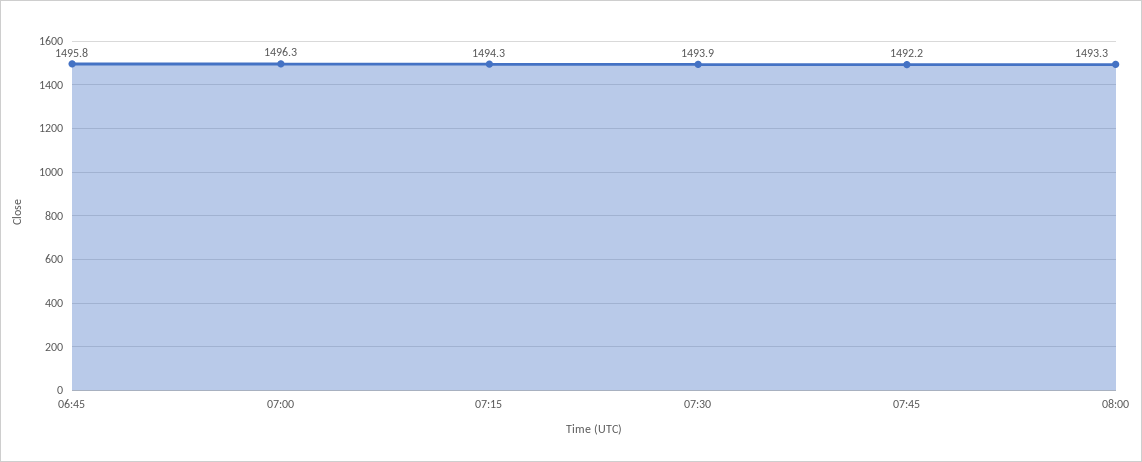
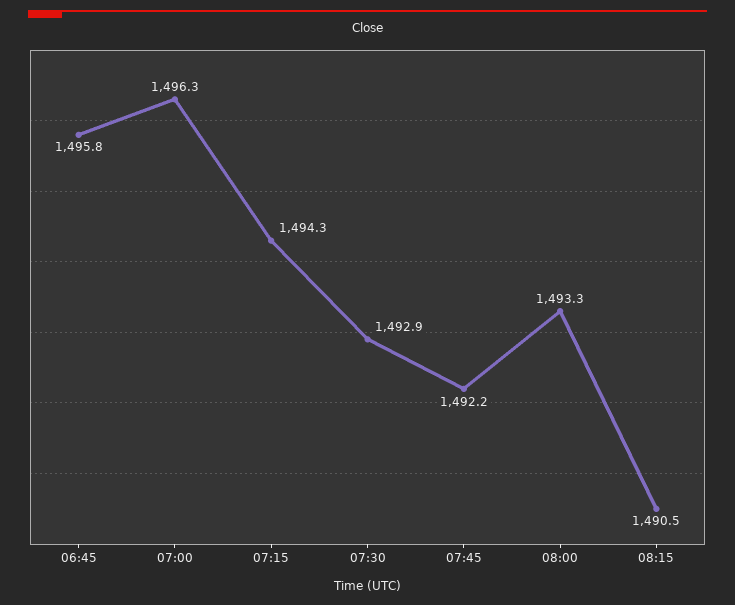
07:30: 1493.9 -> 1492.9
08:15: none -> 1490.5

